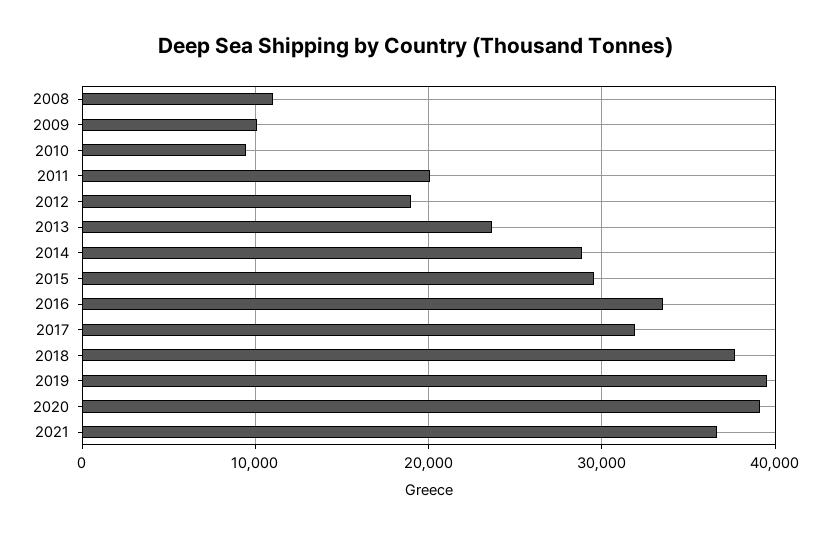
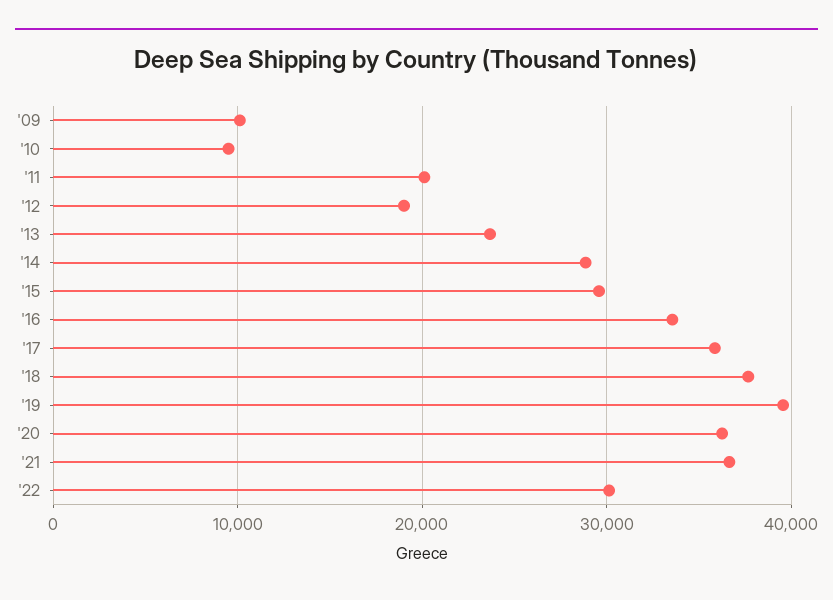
2008: 11000 -> none
2017: 32000 -> 36000
2020: 39000 -> 36000
'22: none -> 30000

